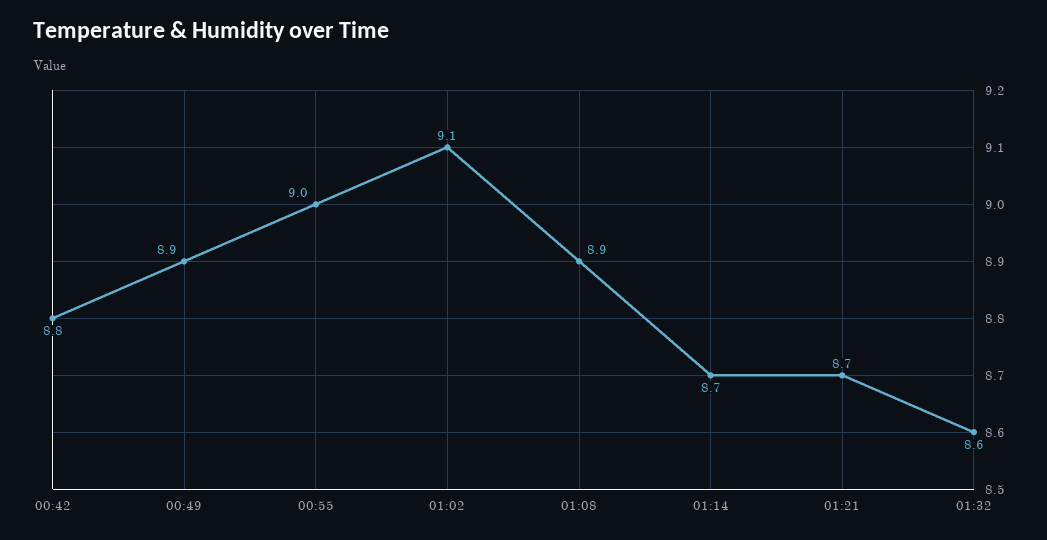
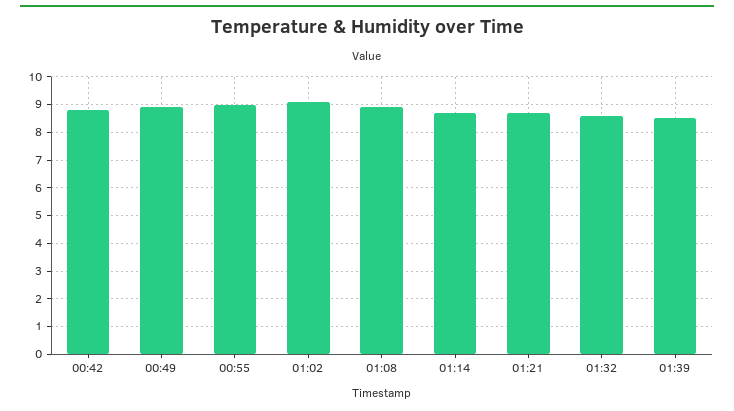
01:39: none -> 8.5

